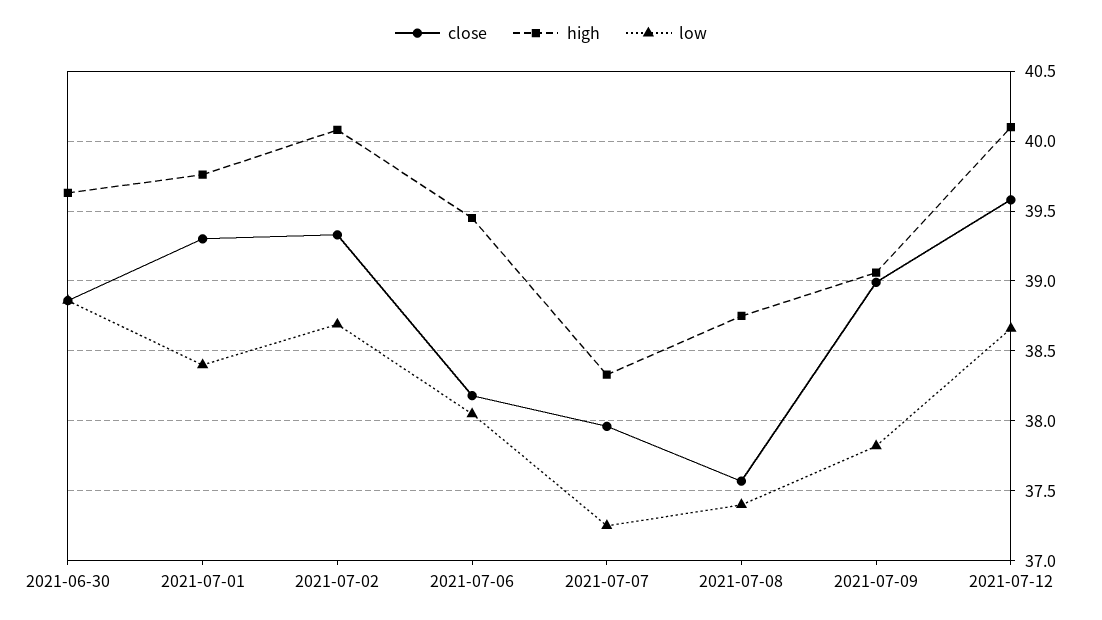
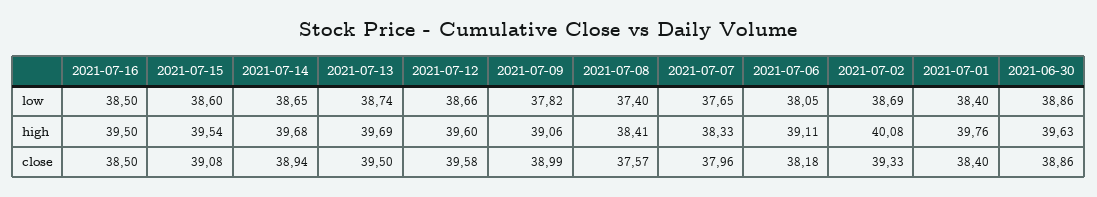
close, 2021-07-01: 39.3 -> 38.4
high, 2021-07-06: 39.45 -> 39.11
low, 2021-07-07: 37.25 -> 37.65
high, 2021-07-08: 38.75 -> 38.41
high, 2021-07-12: 40.1 -> 39.6
low, 2021-07-16: none -> 38.5
low, 2021-07-15: none -> 38.6
low, 2021-07-14: none -> 38.65
low, 2021-07-13: none -> 38.74
high, 2021-07-16: none -> 39.5
high, 2021-07-15: none -> 39.54
high, 2021-07-14: none -> 39.68
high, 2021-07-13: none -> 39.69
close, 2021-07-16: none -> 38.5
close, 2021-07-15: none -> 39.08
close, 2021-07-14: none -> 38.94
close, 2021-07-13: none -> 39.5

